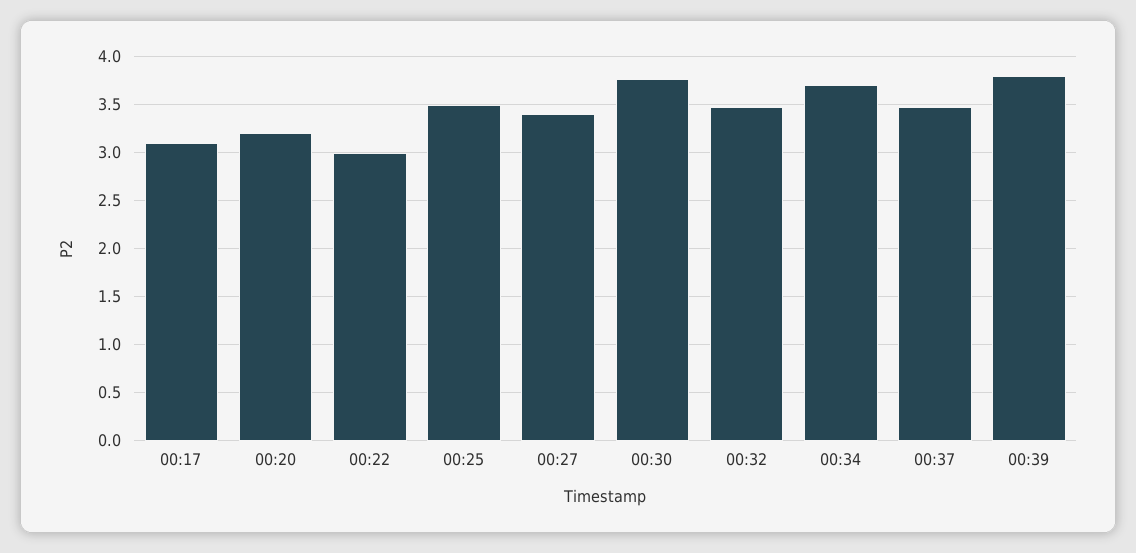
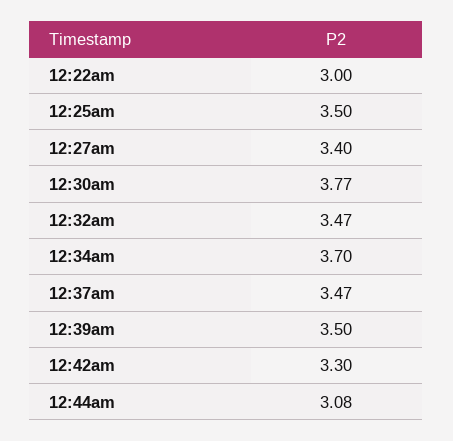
00:17: 3.1 -> none
00:20: 3.2 -> none
00:39: 3.8 -> 3.5
12:42am: none -> 3.3
12:44am: none -> 3.08

